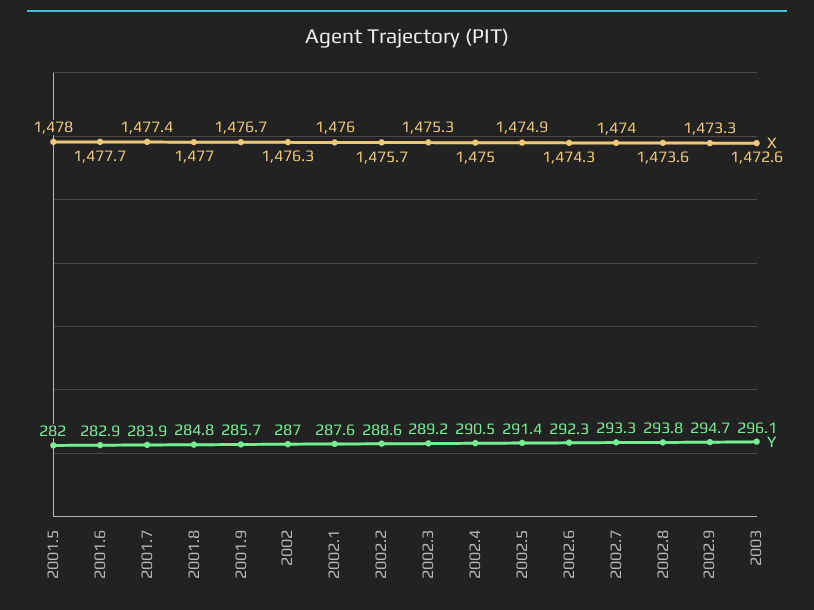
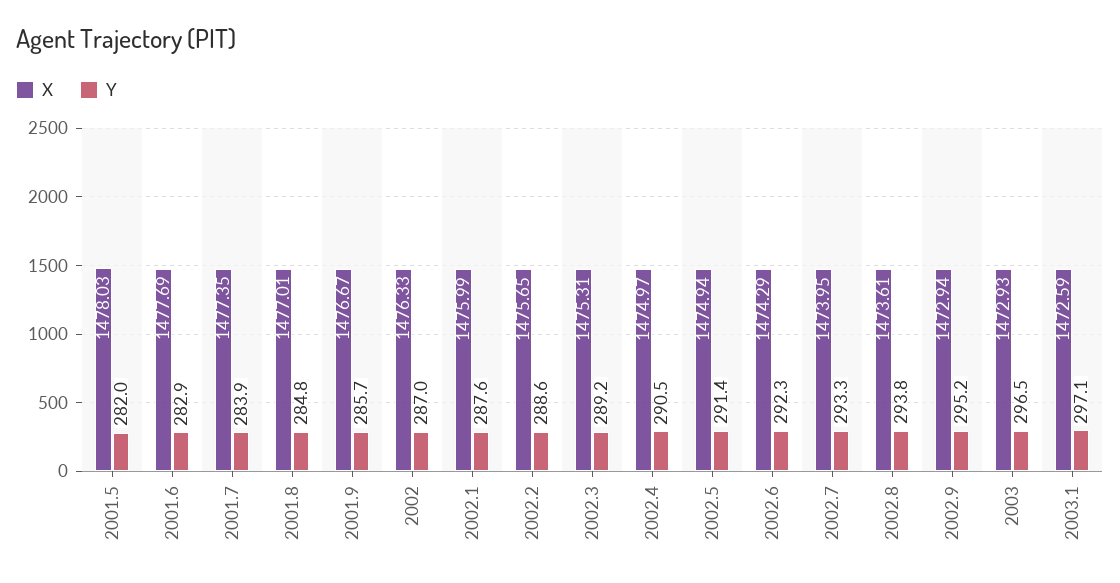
X, 2002.9: 1473.3 -> 1472.94
Y, 2002.9: 294.7 -> 295.2
X, 2003: 1472.6 -> 1472.93
Y, 2003: 296.1 -> 296.5
X, 2003.1: none -> 1472.59
Y, 2003.1: none -> 297.1

